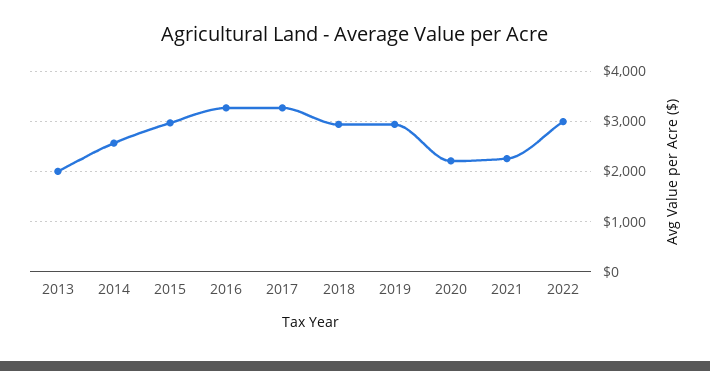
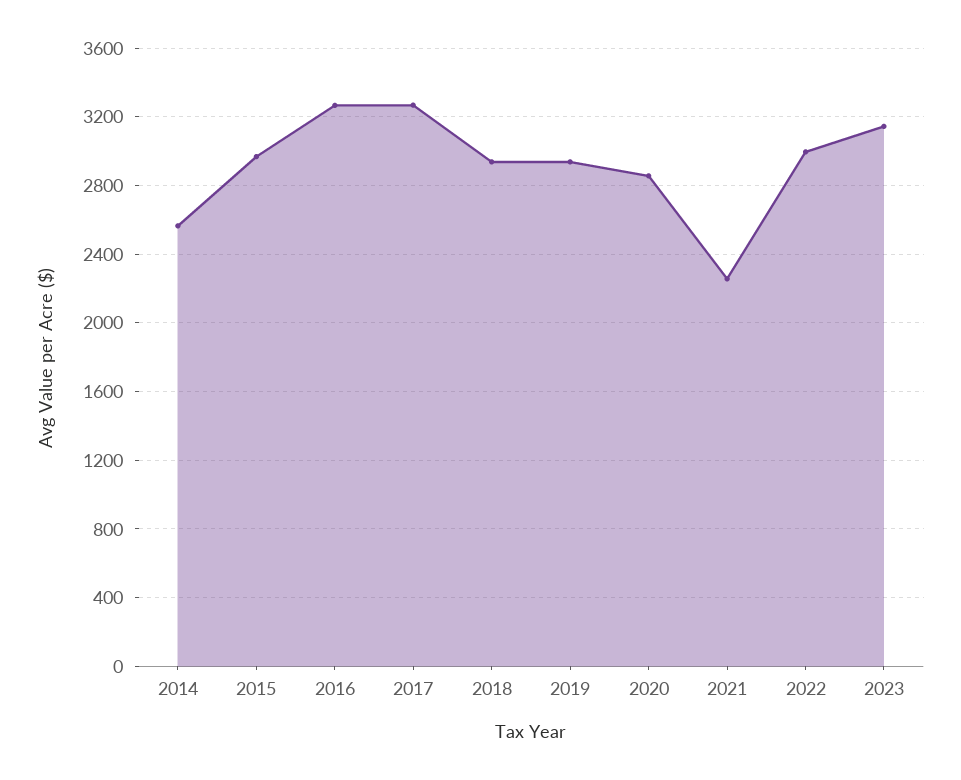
2013: 2000 -> none
2020: 2200 -> 2850
2023: none -> 3150

